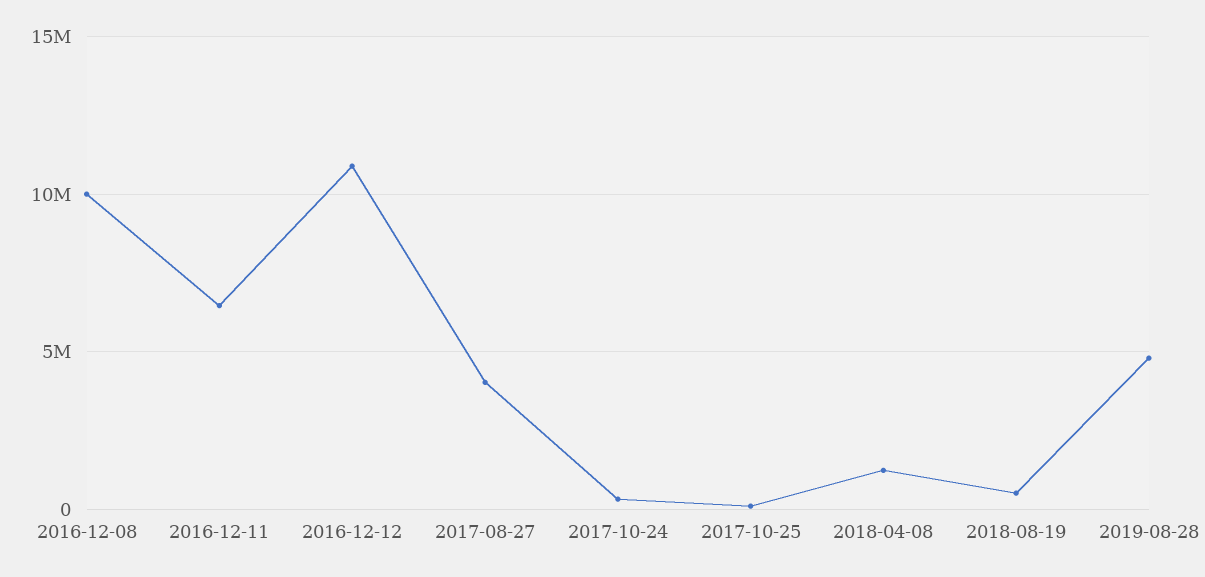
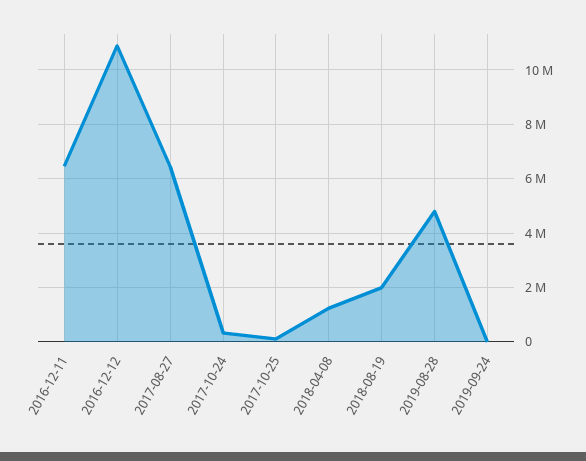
2016-12-08: 10000000 -> none
2017-08-27: 4000000 -> 6500000
2018-08-19: 500000 -> 2000000
2019-09-24: none -> 0

